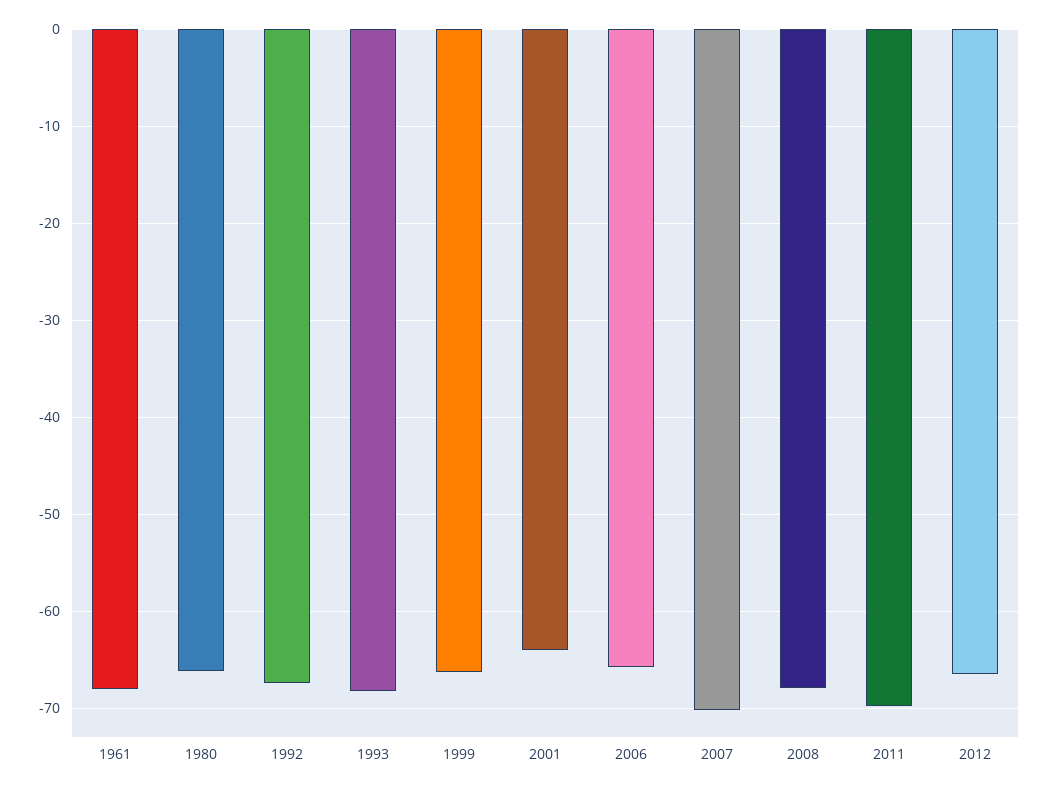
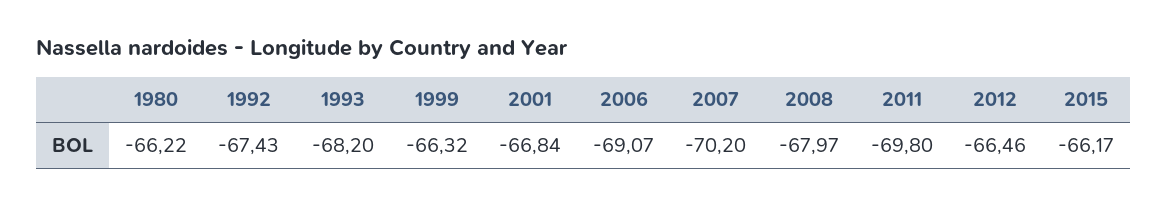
1961: -68 -> none
2001: -64 -> -66.84
2006: -66 -> -69.07
2015: none -> -66.17

